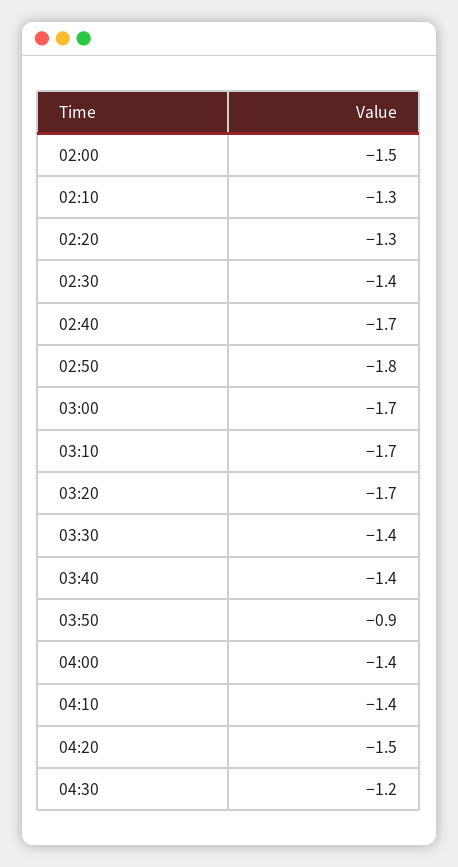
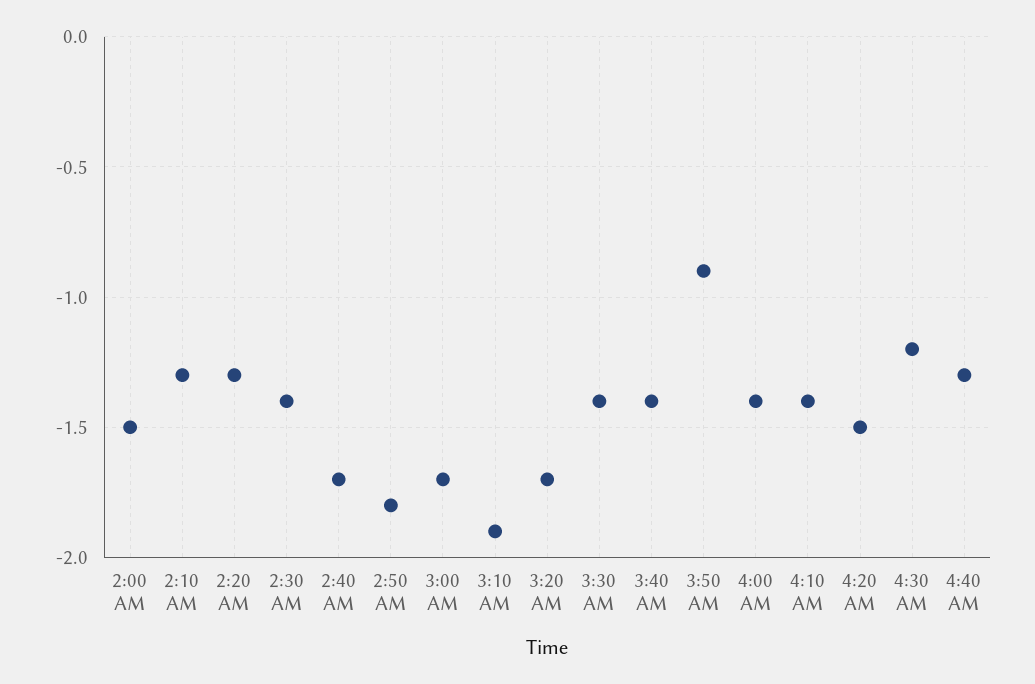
03:10: -1.7 -> -1.9
4:40 AM: none -> -1.3

